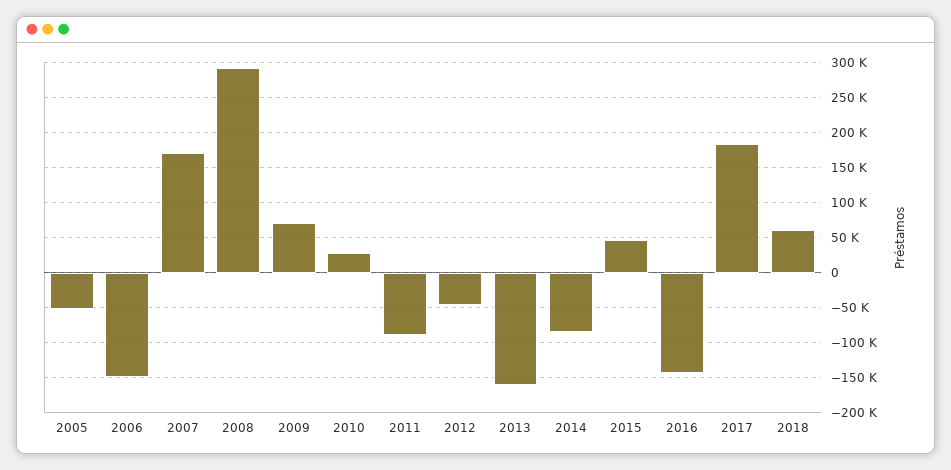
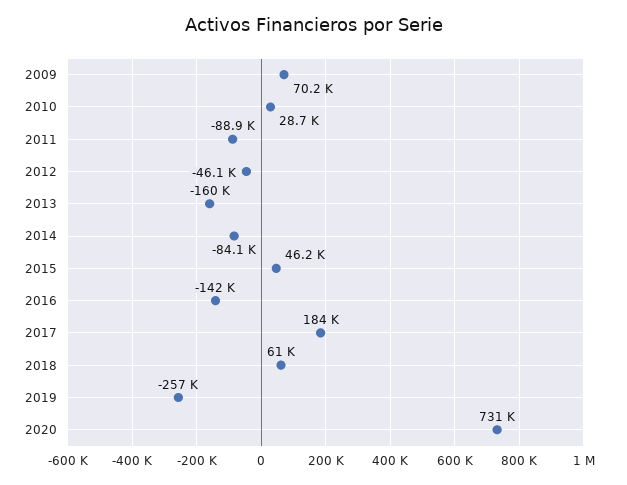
2005: -50000 -> none
2006: -150000 -> none
2007: 170000 -> none
2008: 290000 -> none
2019: none -> -257000
2020: none -> 731000

